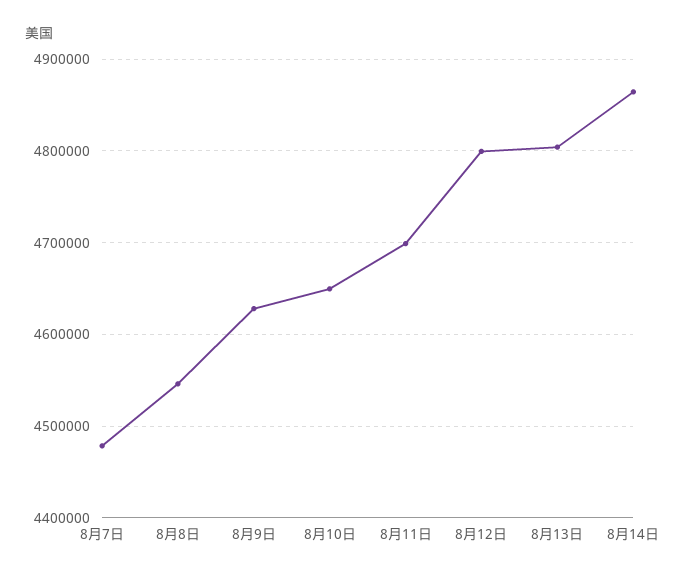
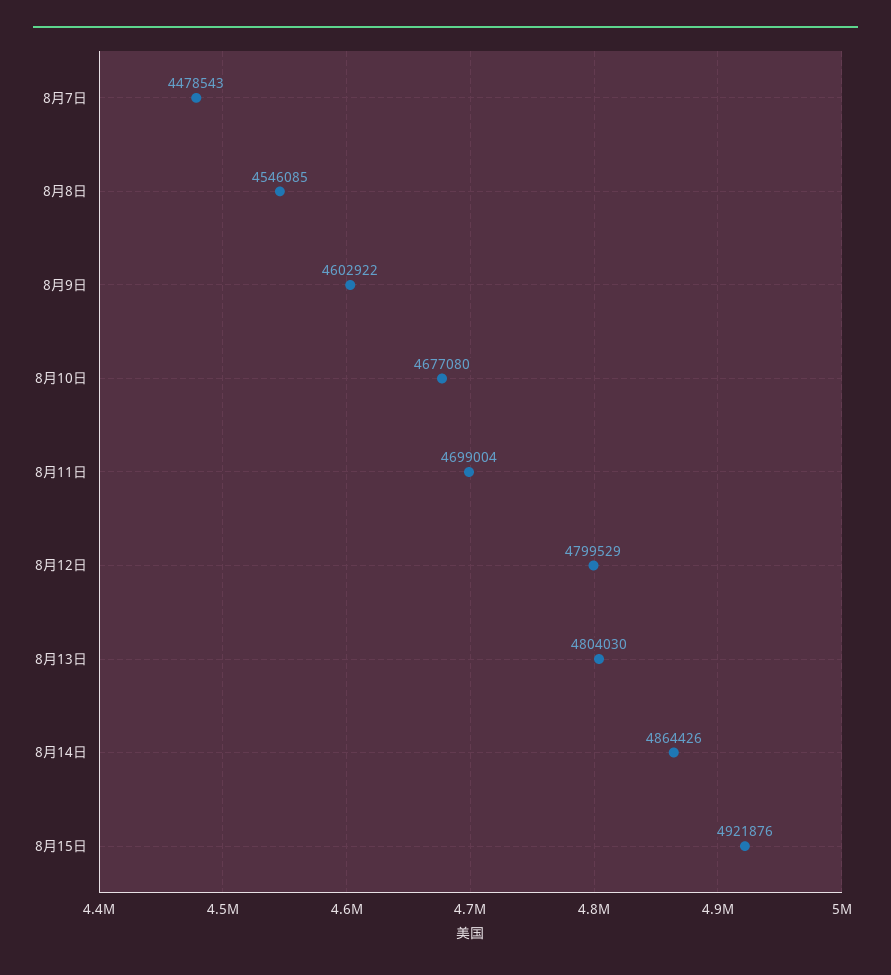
8月9日: 4630000 -> 4602922
8月10日: 4650000 -> 4677080
8月15日: none -> 4921876

